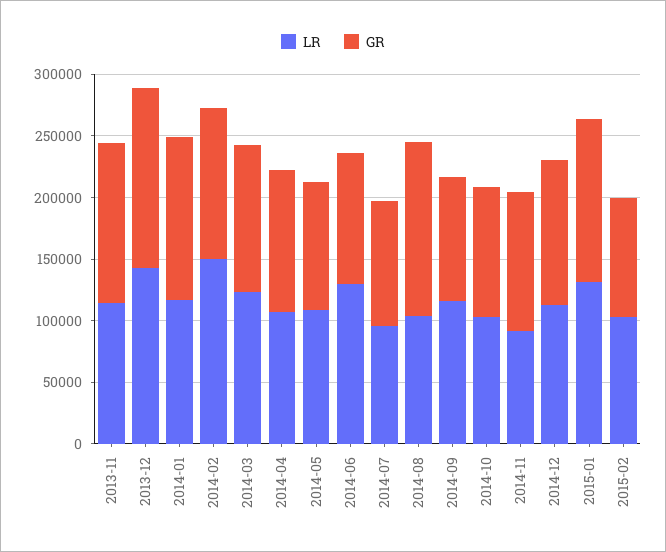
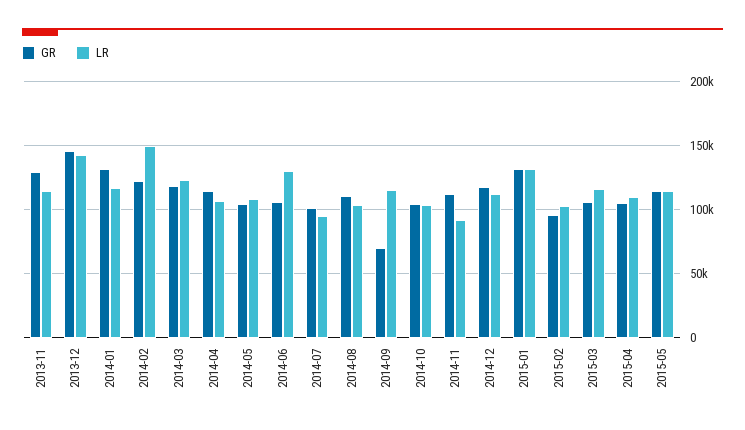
GR, 2014-08: 140000 -> 110000
GR, 2014-09: 100000 -> 70000
GR, 2015-03: none -> 105000
LR, 2015-03: none -> 115000
GR, 2015-04: none -> 105000
LR, 2015-04: none -> 110000
GR, 2015-05: none -> 115000
LR, 2015-05: none -> 115000

